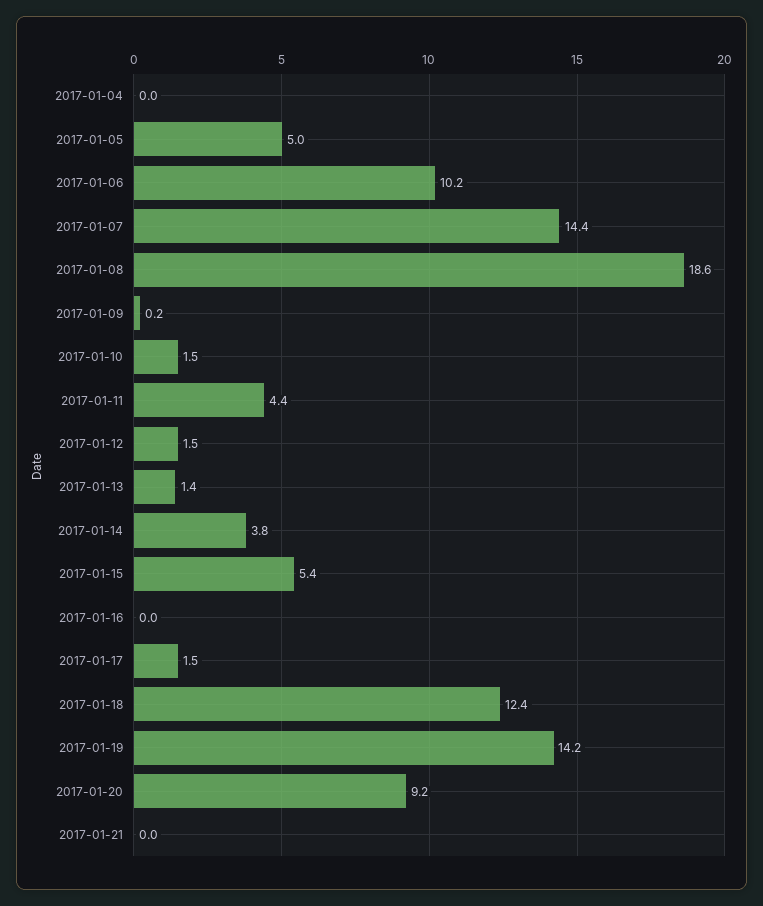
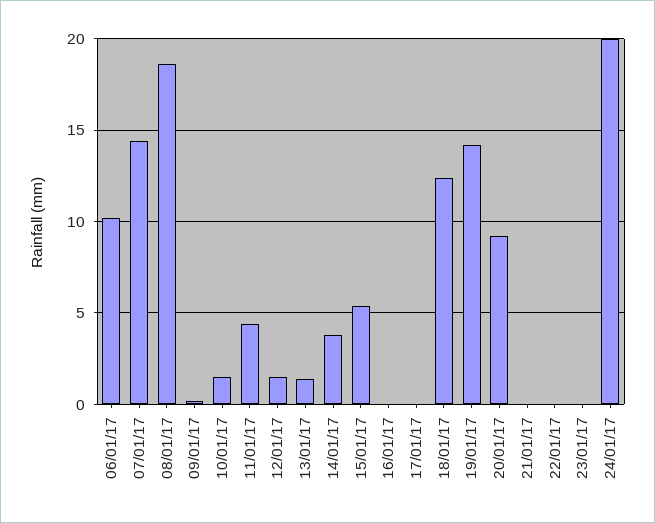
2017-01-04: 0 -> none
2017-01-05: 5 -> none
2017-01-17: 1.5 -> 0
22/01/17: none -> 0
23/01/17: none -> 0
24/01/17: none -> 20

